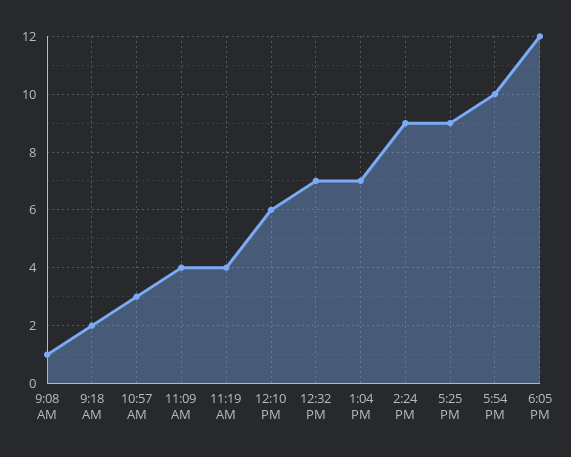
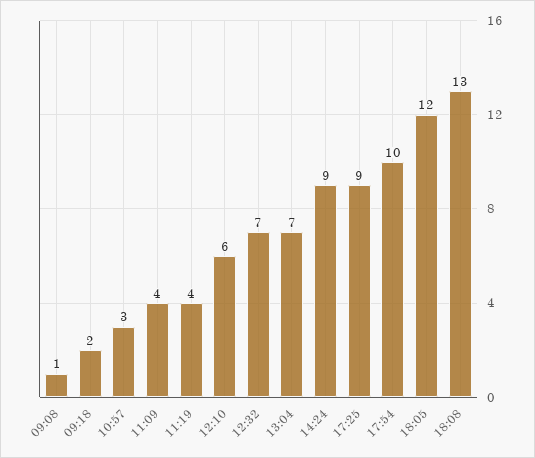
18:08: none -> 13

